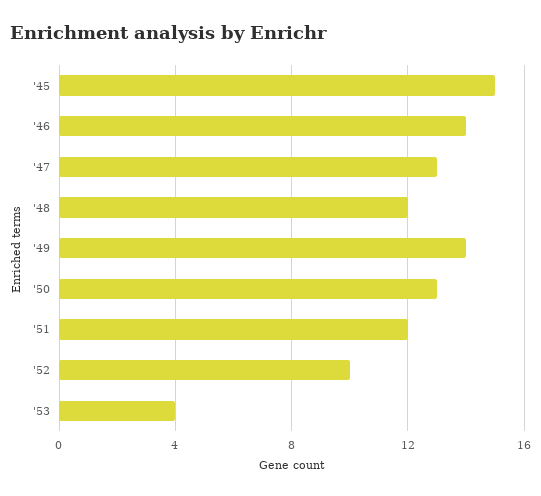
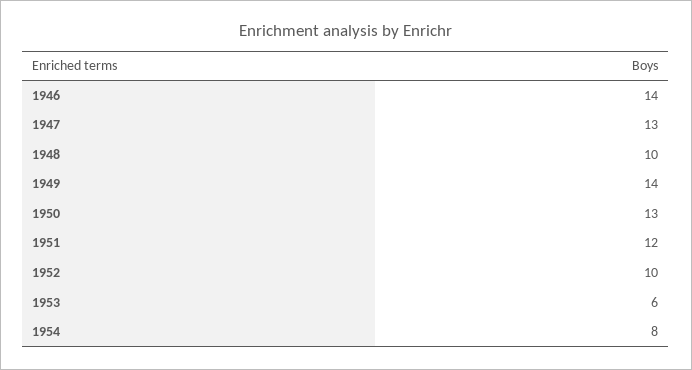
'45: 15 -> none
'48: 12 -> 10
'53: 4 -> 6
1954: none -> 8

